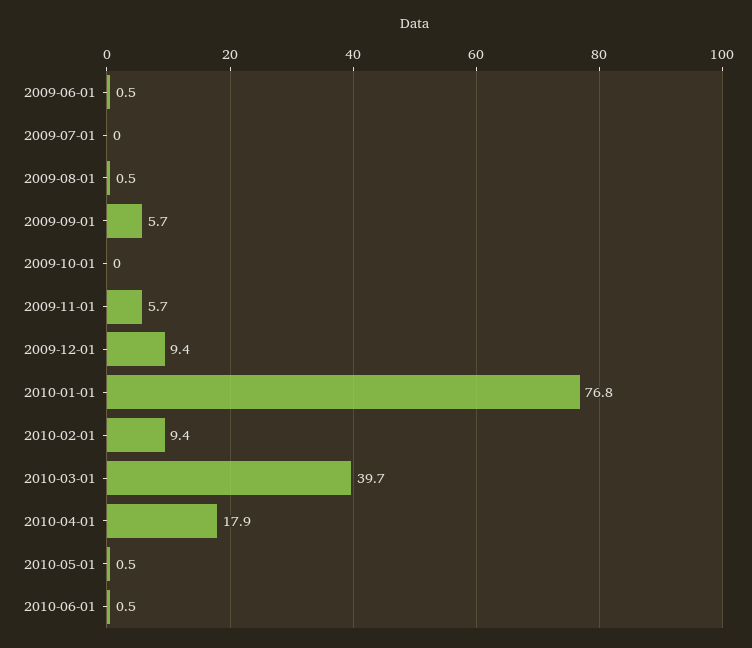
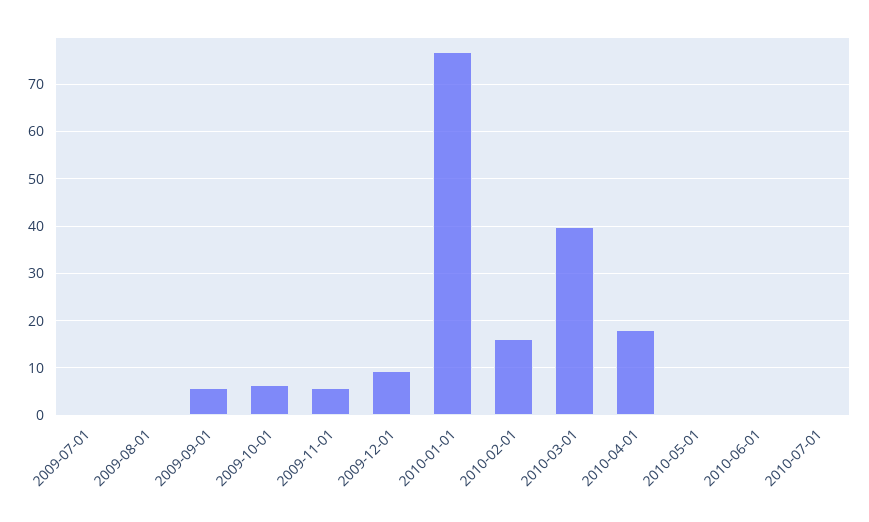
2009-06-01: 0.5 -> none
2009-10-01: 0 -> 6
2010-02-01: 9.4 -> 16
2010-07-01: none -> 0

